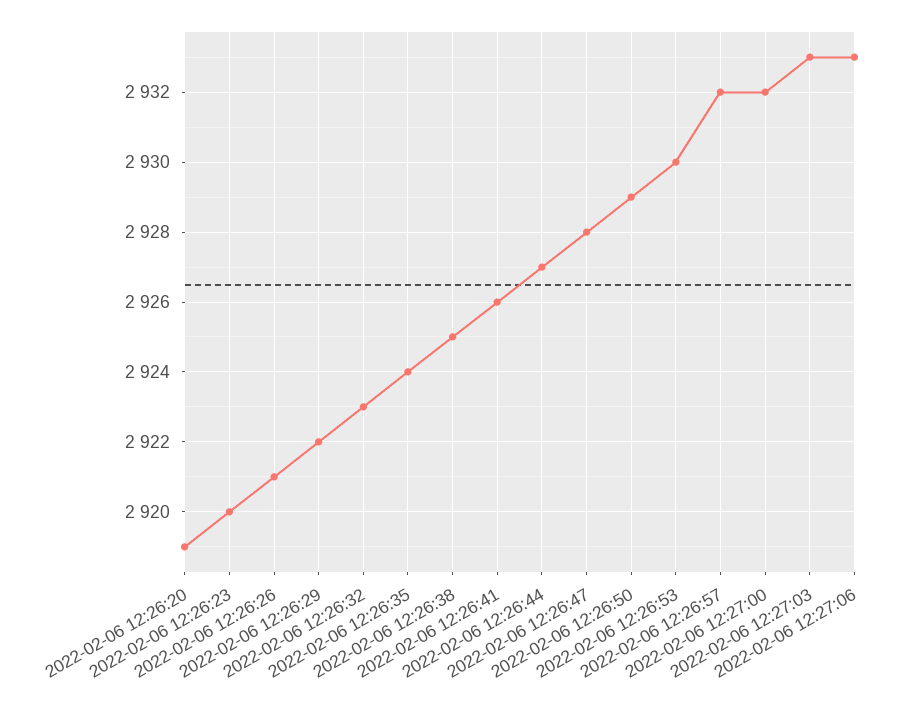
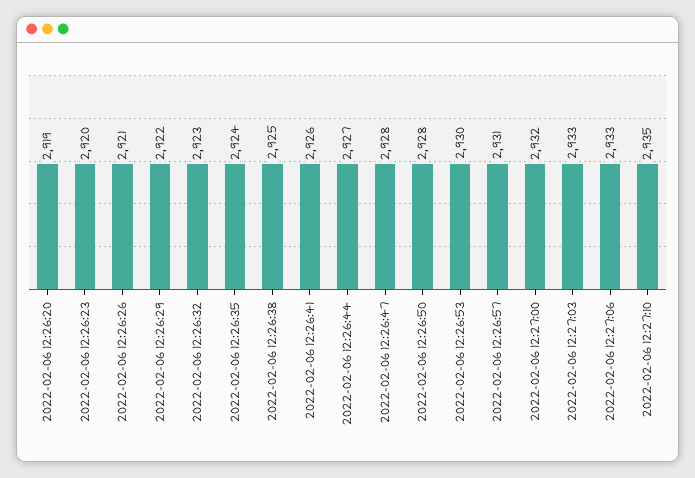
2022-02-06 12:26:50: 2929 -> 2928
2022-02-06 12:26:57: 2932 -> 2931
2022-02-06 12:27:10: none -> 2935

